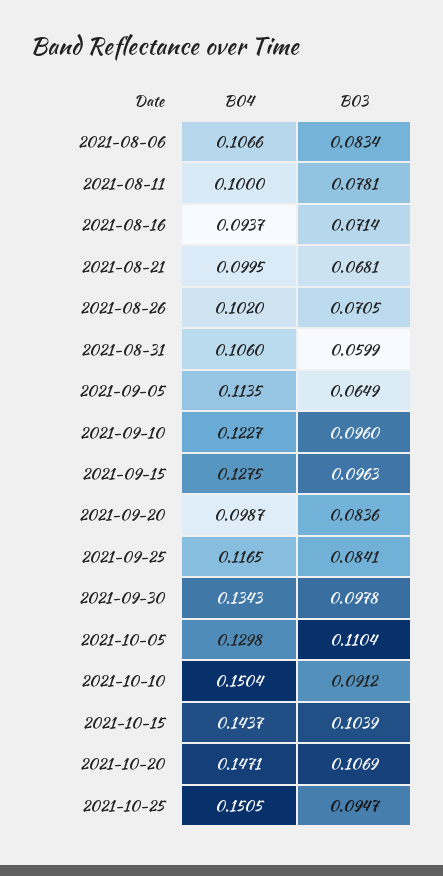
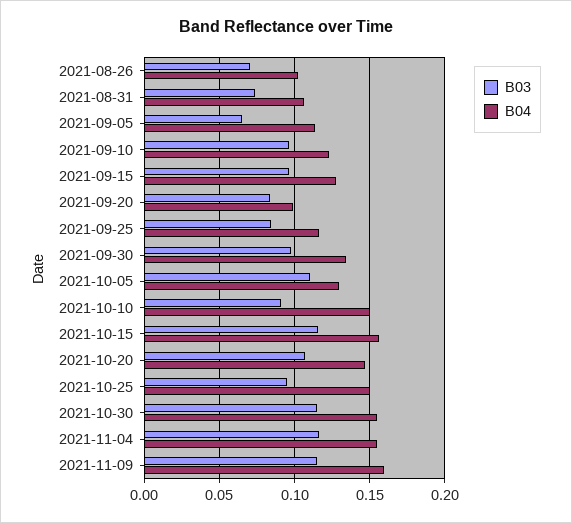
B04, 2021-08-06: 0.1066 -> none
B03, 2021-08-06: 0.0834 -> none
B04, 2021-08-11: 0.1 -> none
B03, 2021-08-11: 0.0781 -> none
B04, 2021-08-16: 0.0937 -> none
B03, 2021-08-16: 0.0714 -> none
B04, 2021-08-21: 0.0995 -> none
B03, 2021-08-21: 0.0681 -> none
B03, 2021-08-31: 0.0599 -> 0.075
B04, 2021-10-15: 0.1437 -> 0.155
B03, 2021-10-15: 0.1039 -> 0.115
B03, 2021-10-30: none -> 0.115
B04, 2021-10-30: none -> 0.155
B03, 2021-11-04: none -> 0.115
B04, 2021-11-04: none -> 0.155
B03, 2021-11-09: none -> 0.115
B04, 2021-11-09: none -> 0.16

